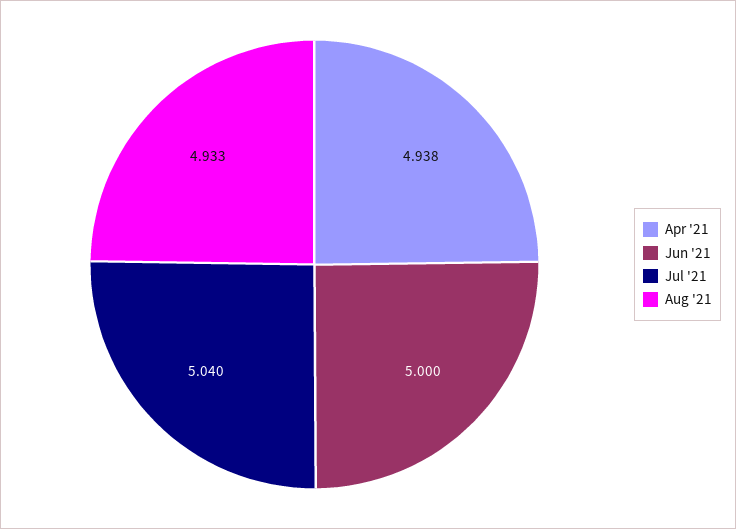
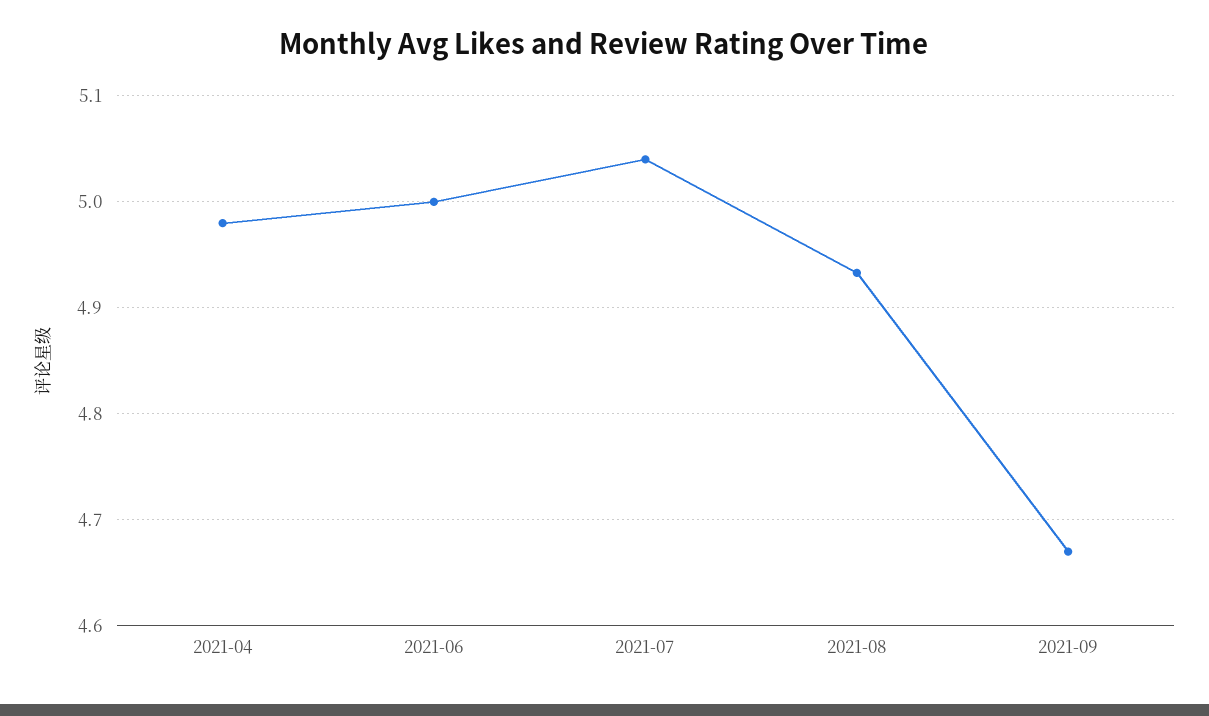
Apr '21: 4.938 -> 4.98
2021-09: none -> 4.67

